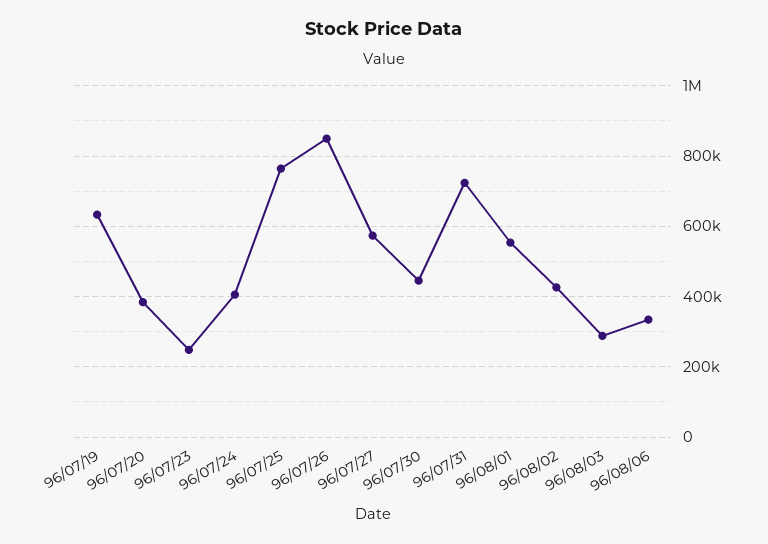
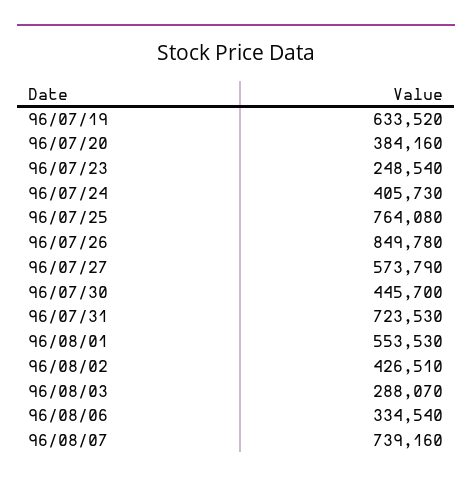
96/08/07: none -> 739160

